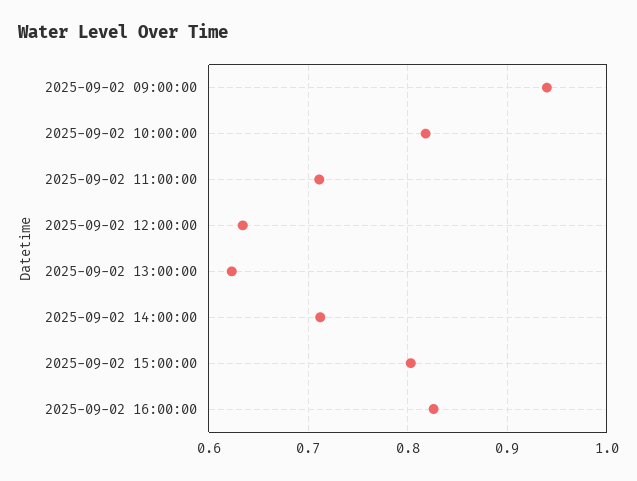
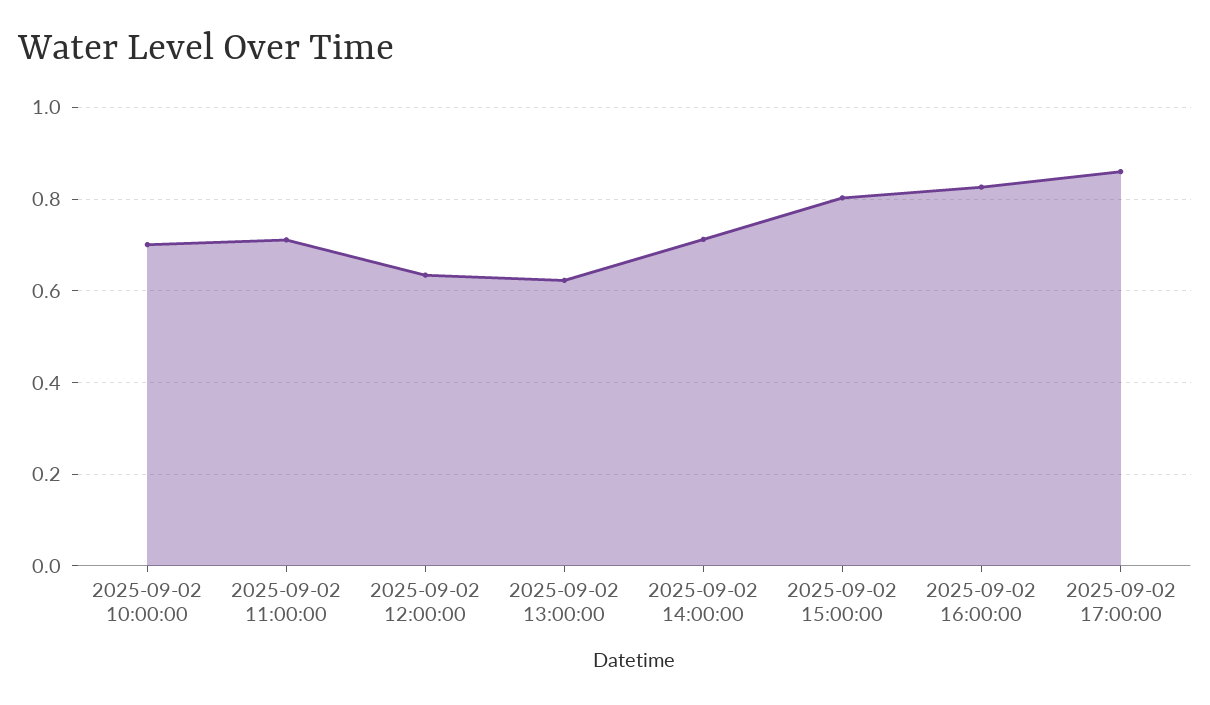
2025-09-02 09:00:00: 0.94 -> none
2025-09-02 10:00:00: 0.82 -> 0.7
2025-09-02 17:00:00: none -> 0.86

